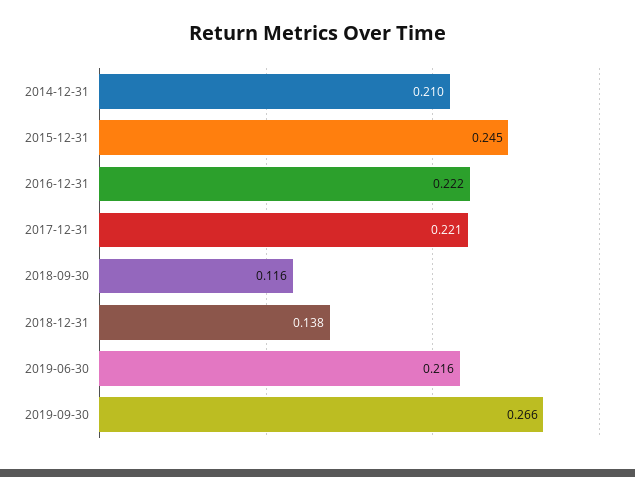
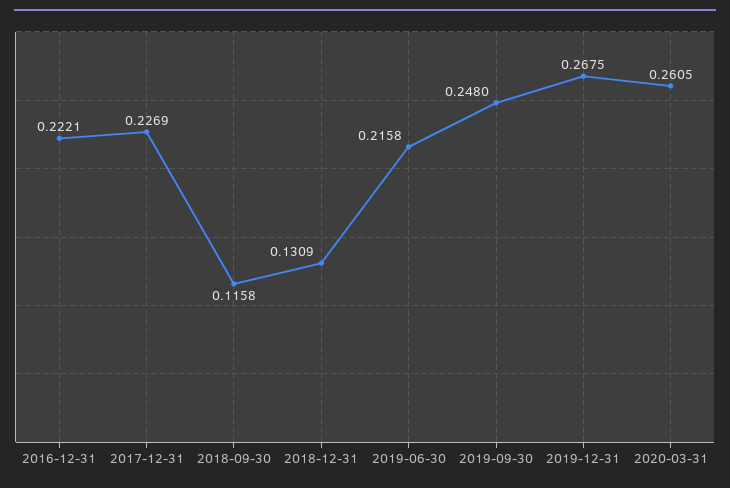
2014-12-31: 0.21 -> none
2015-12-31: 0.245 -> none
2017-12-31: 0.221 -> 0.2269
2018-12-31: 0.138 -> 0.1309
2019-09-30: 0.266 -> 0.248
2019-12-31: none -> 0.2675
2020-03-31: none -> 0.2605

